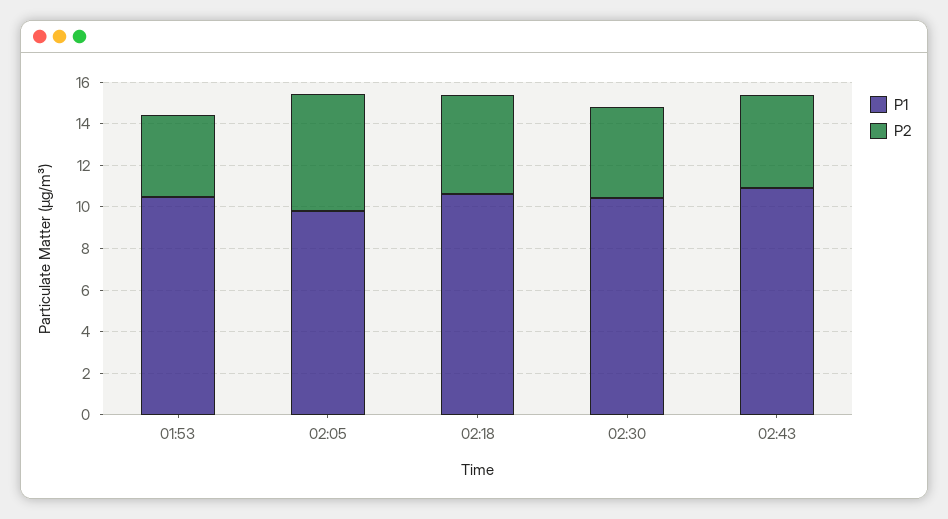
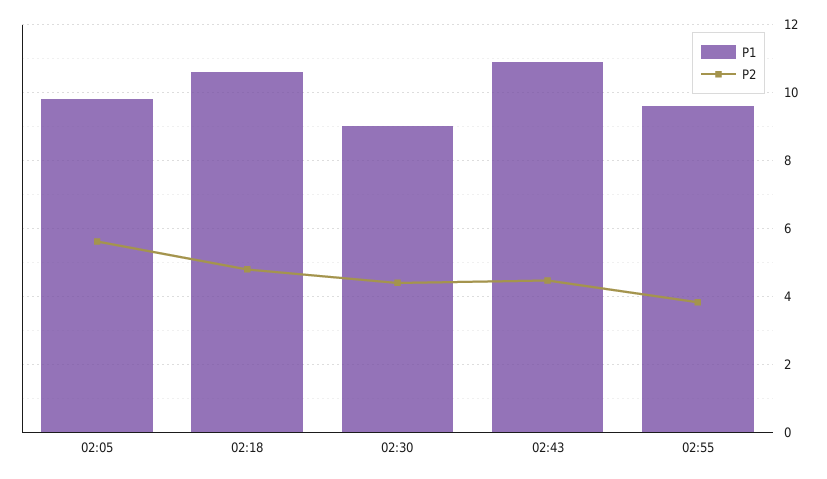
P1, 01:53: 10.5 -> none
P2, 01:53: 4 -> none
P1, 02:30: 10.5 -> 9
P1, 02:55: none -> 9.6
P2, 02:55: none -> 3.8

